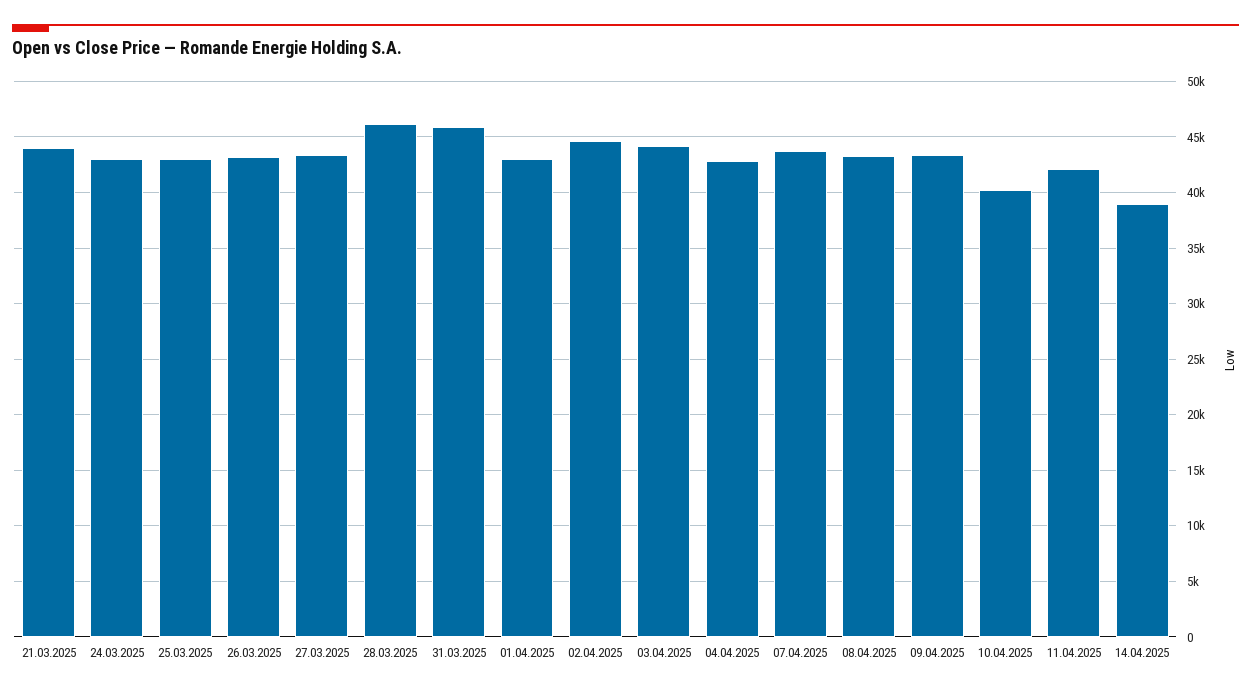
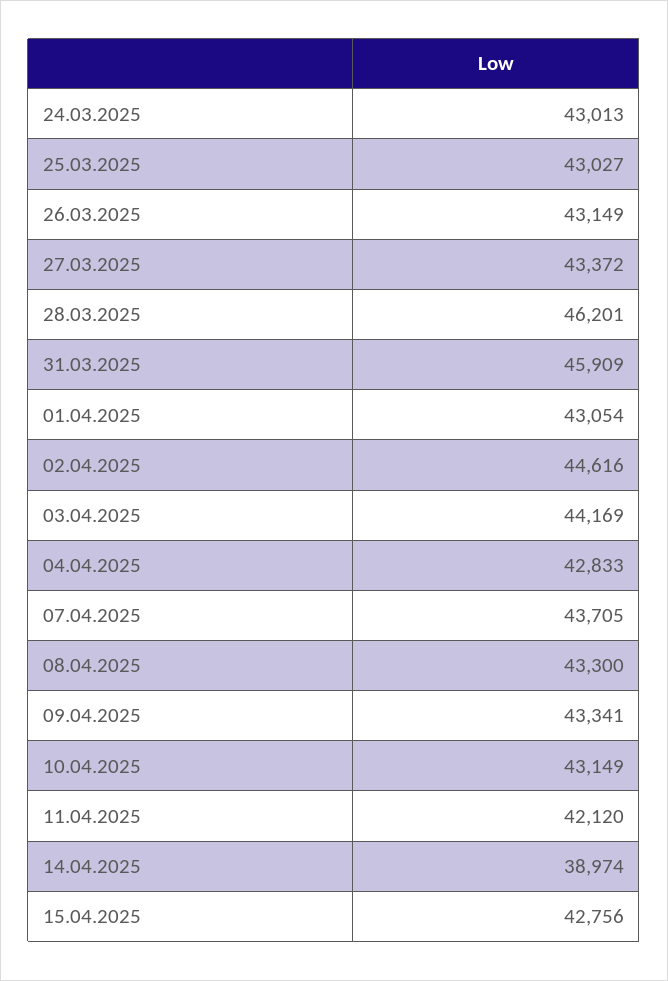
21.03.2025: 44000 -> none
10.04.2025: 40000 -> 43149
15.04.2025: none -> 42756

